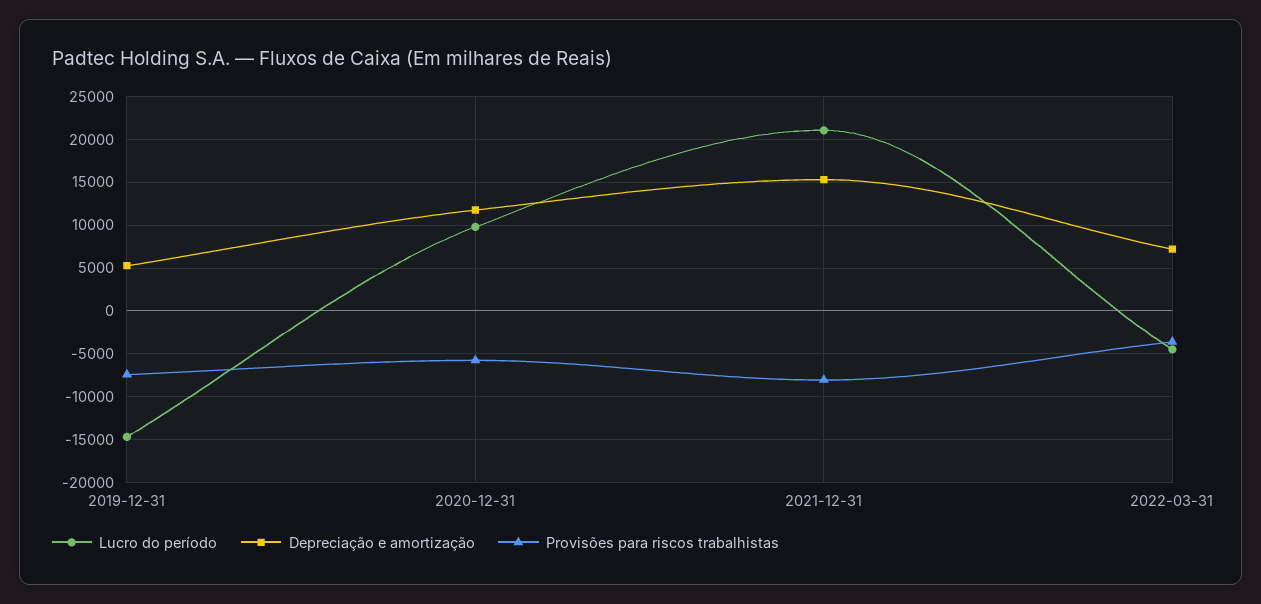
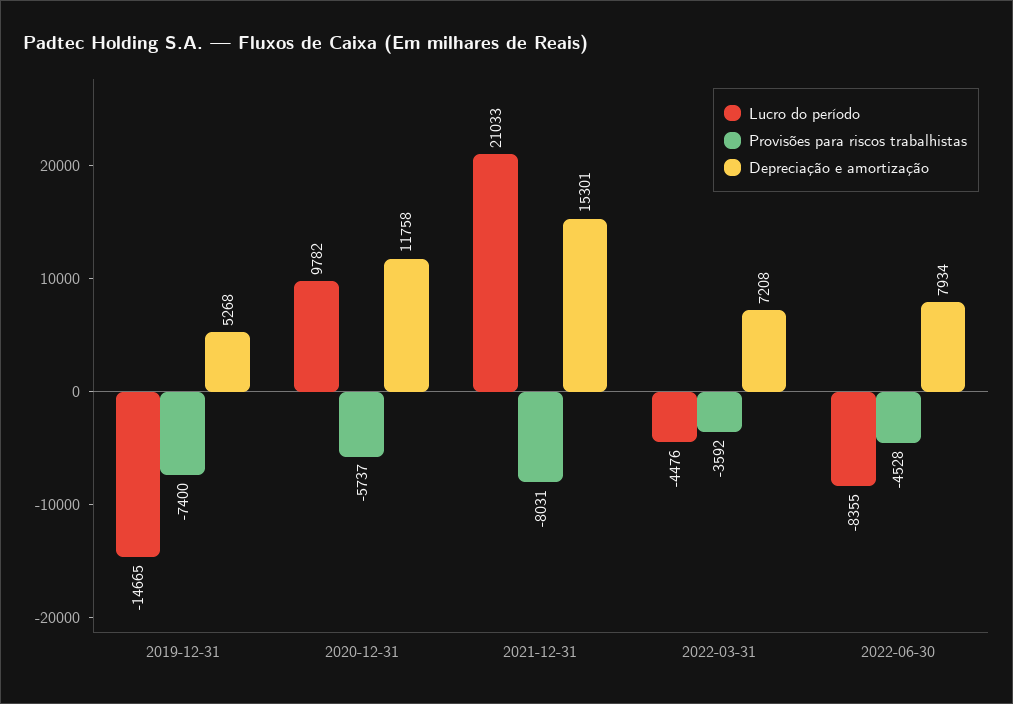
Lucro do período, 2022-06-30: none -> -8355
Provisões para riscos trabalhistas, 2022-06-30: none -> -4528
Depreciação e amortização, 2022-06-30: none -> 7934

